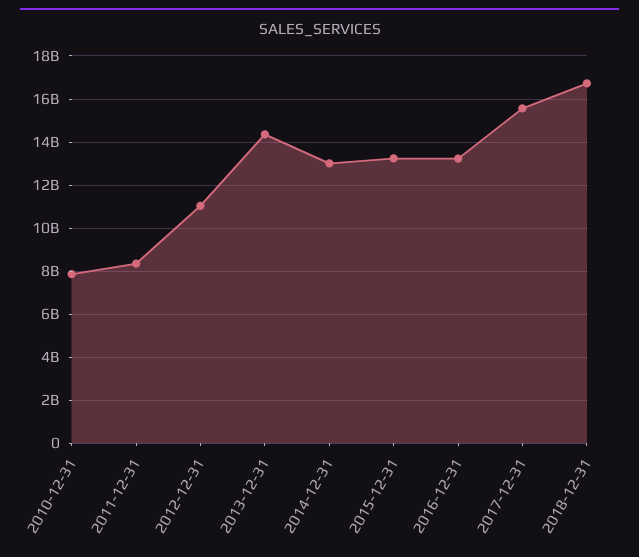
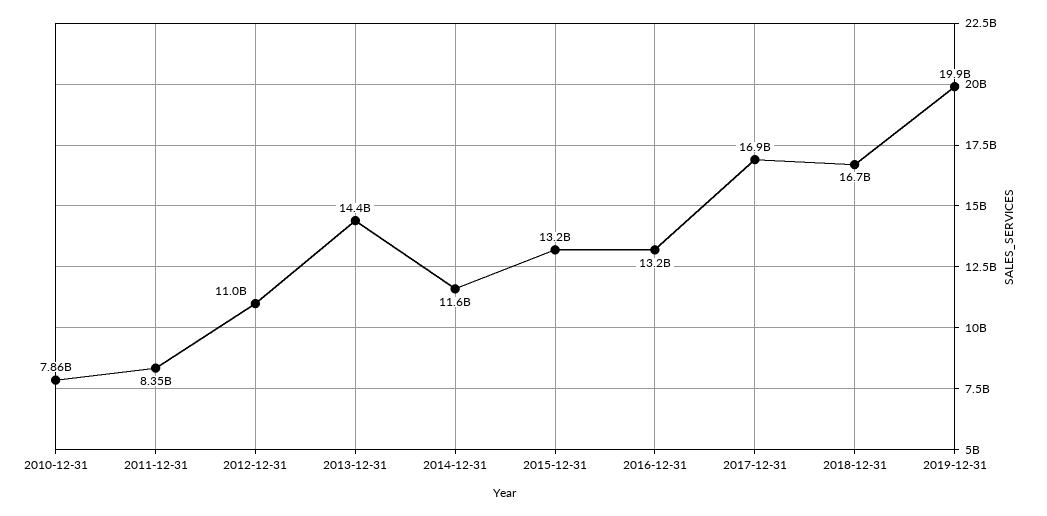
2014-12-31: 13000000000 -> 11600000000
2017-12-31: 15500000000 -> 16900000000
2019-12-31: none -> 19900000000

